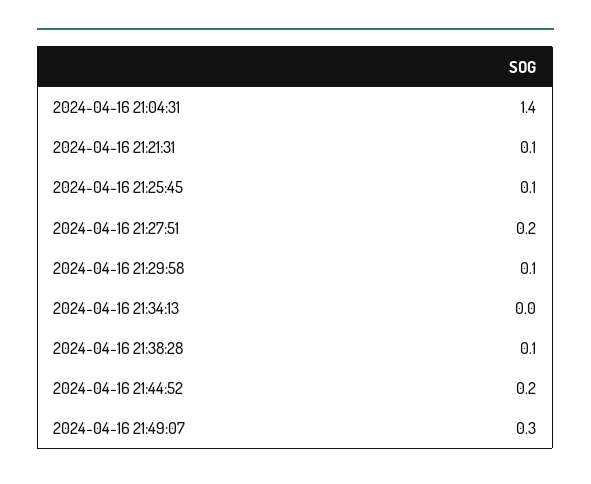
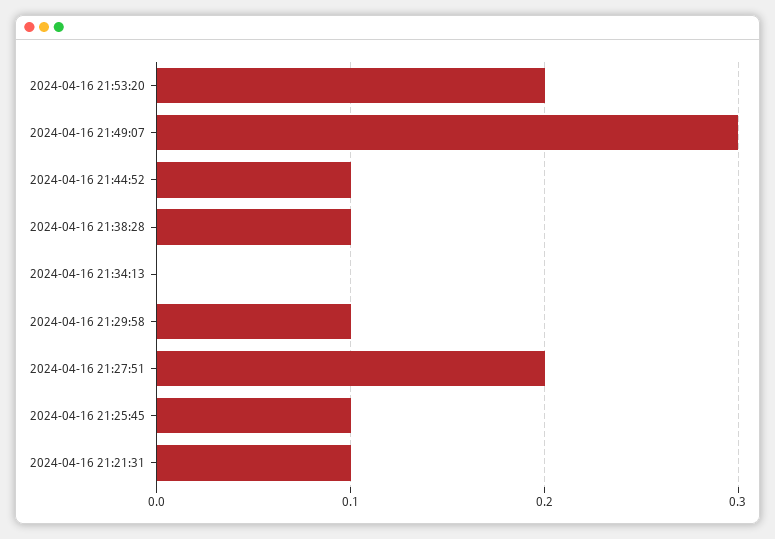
2024-04-16 21:04:31: 1.4 -> none
2024-04-16 21:44:52: 0.2 -> 0.1
2024-04-16 21:53:20: none -> 0.2

